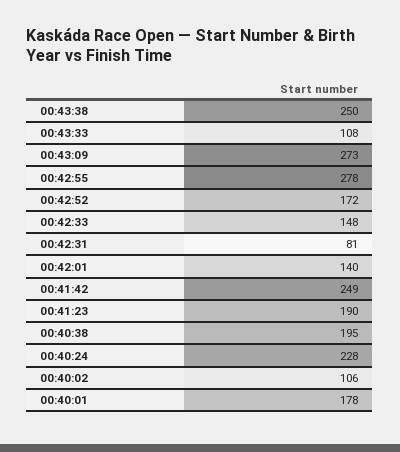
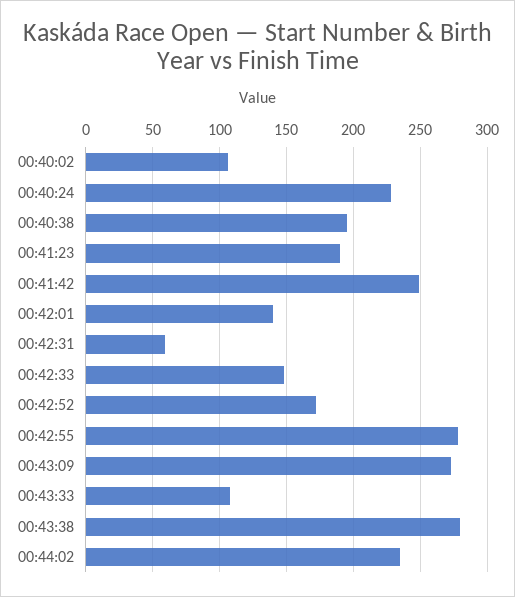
00:43:38: 250 -> 280
00:42:31: 81 -> 60
00:40:01: 178 -> none
00:44:02: none -> 235

